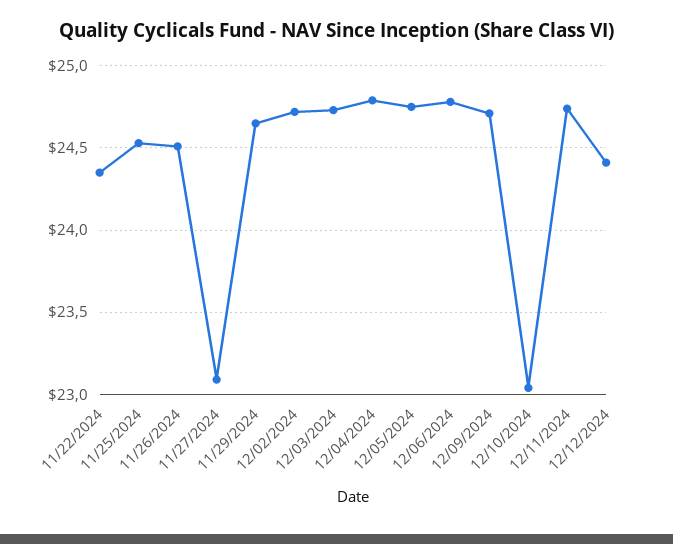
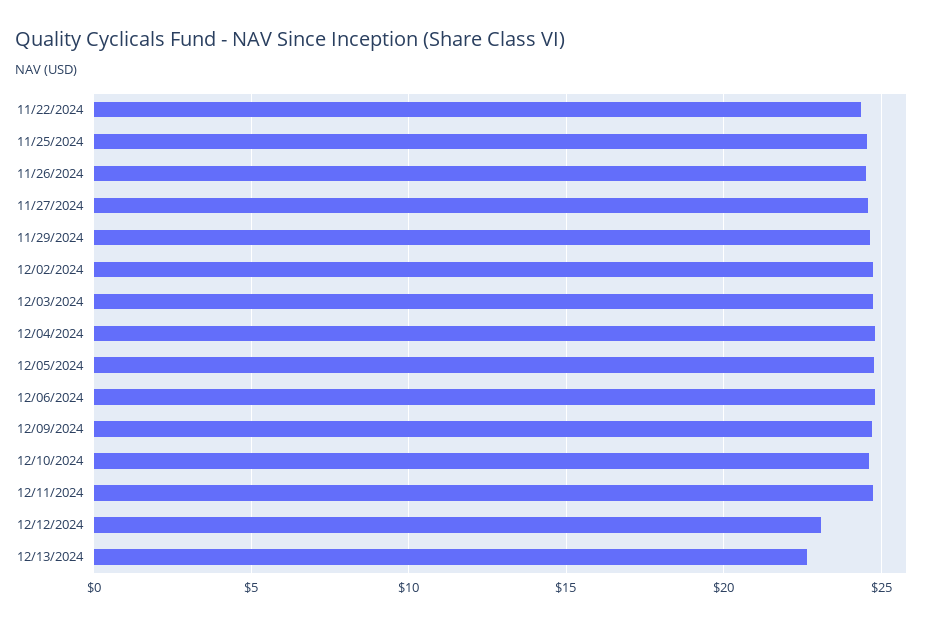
11/27/2024: 23.1 -> 24.5
12/10/2024: 23.05 -> 24.5
12/12/2024: 24.4 -> 23
12/13/2024: none -> 22.5

